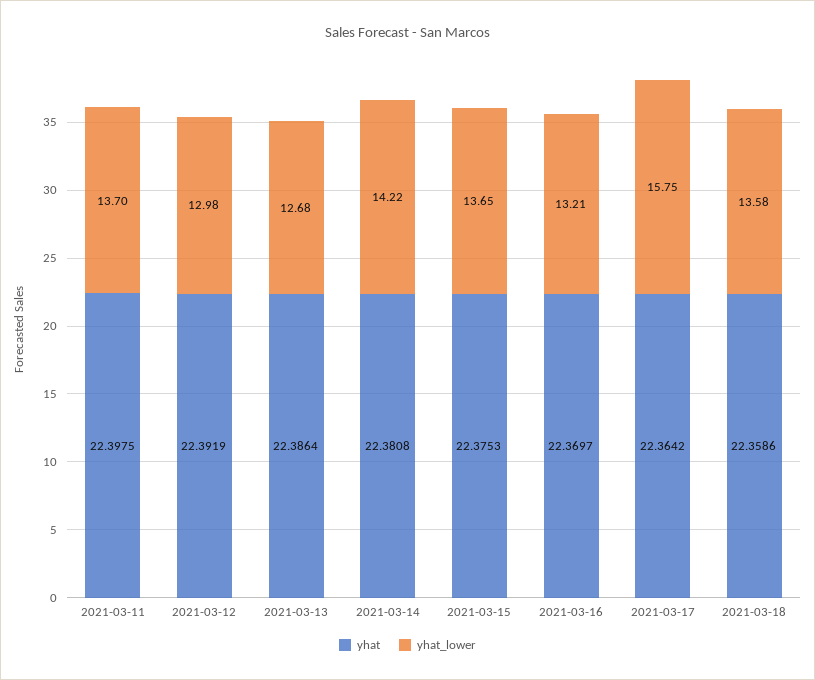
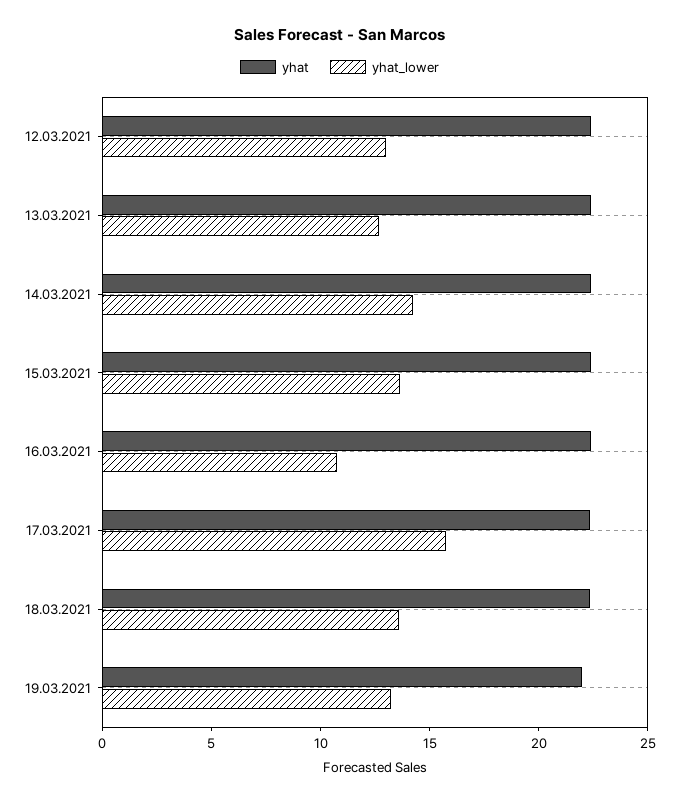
yhat, 2021-03-11: 22.3975 -> none
yhat_lower, 2021-03-11: 13.7 -> none
yhat_lower, 2021-03-16: 13.21 -> 11
yhat, 19.03.2021: none -> 22
yhat_lower, 19.03.2021: none -> 13

